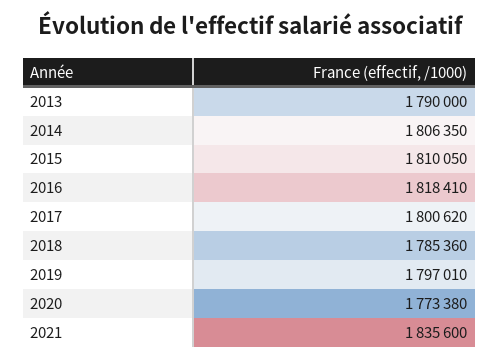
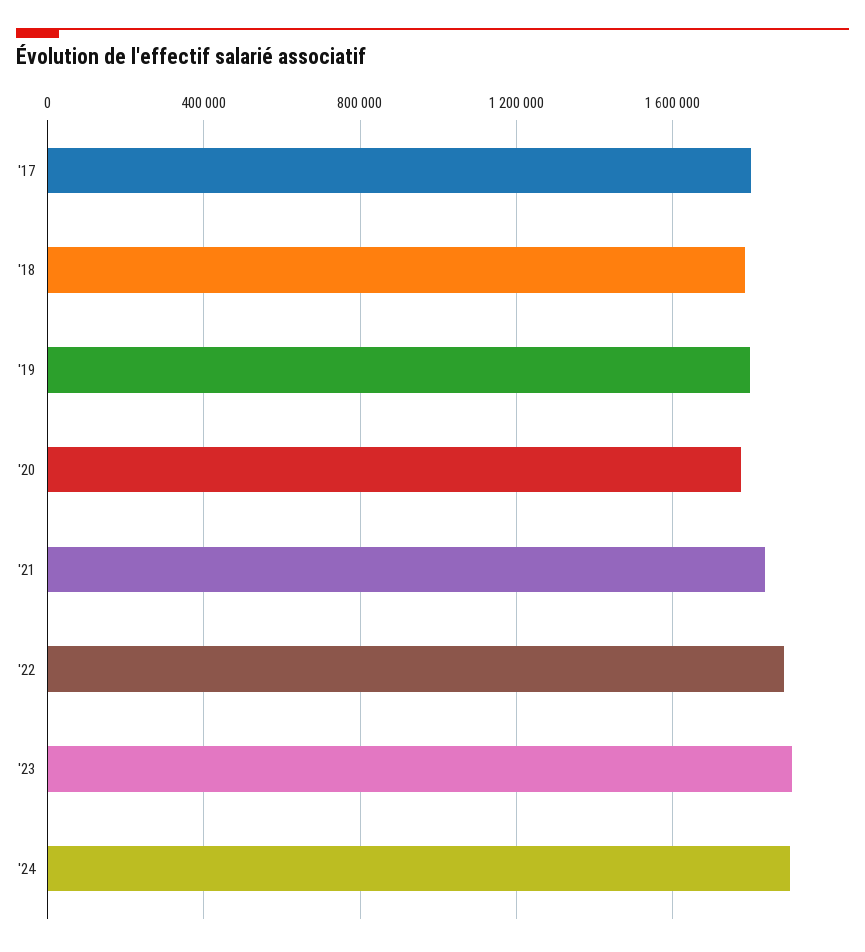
2013: 1790000 -> none
2014: 1806350 -> none
2015: 1810050 -> none
2016: 1818410 -> none
'22: none -> 1900000
'23: none -> 1900000
'24: none -> 1900000

